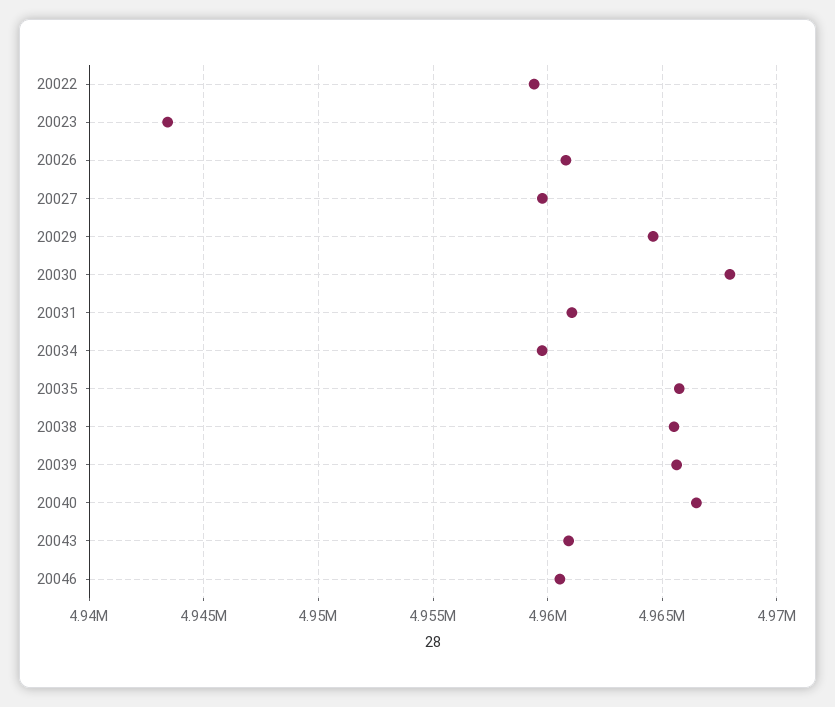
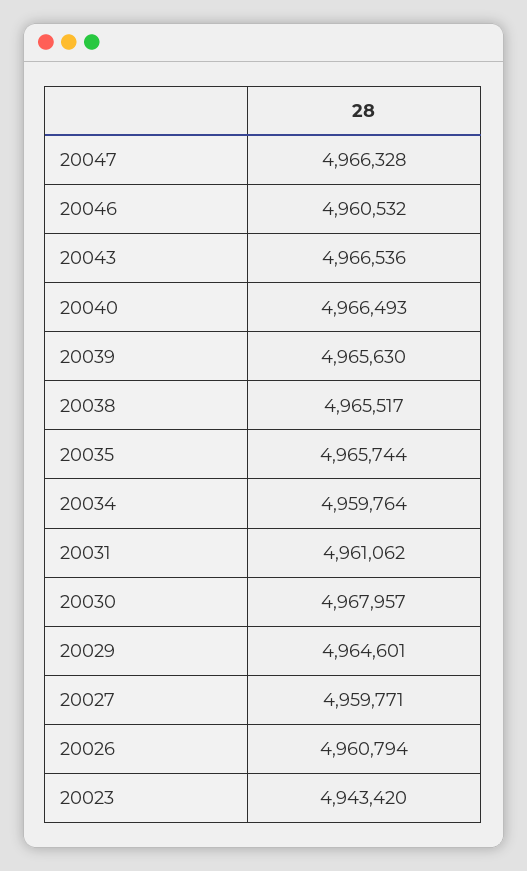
20022: 4959500 -> none
20043: 4961000 -> 4966536
20047: none -> 4966328

